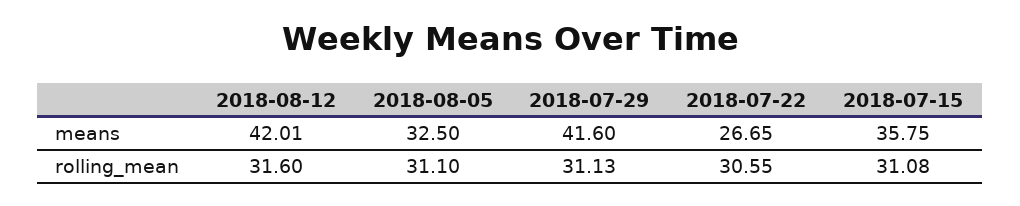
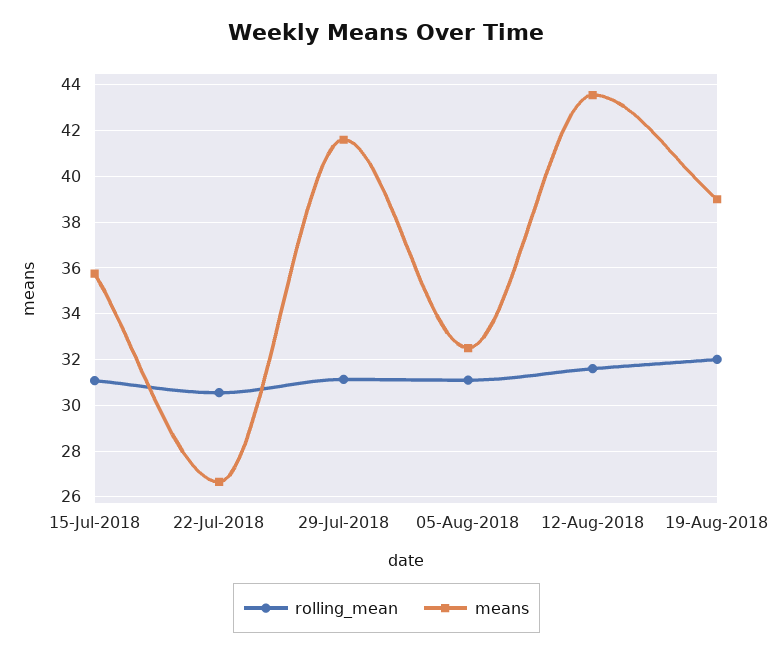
means, 2018-08-12: 42.01 -> 43.5
rolling_mean, 19-Aug-2018: none -> 32
means, 19-Aug-2018: none -> 39

